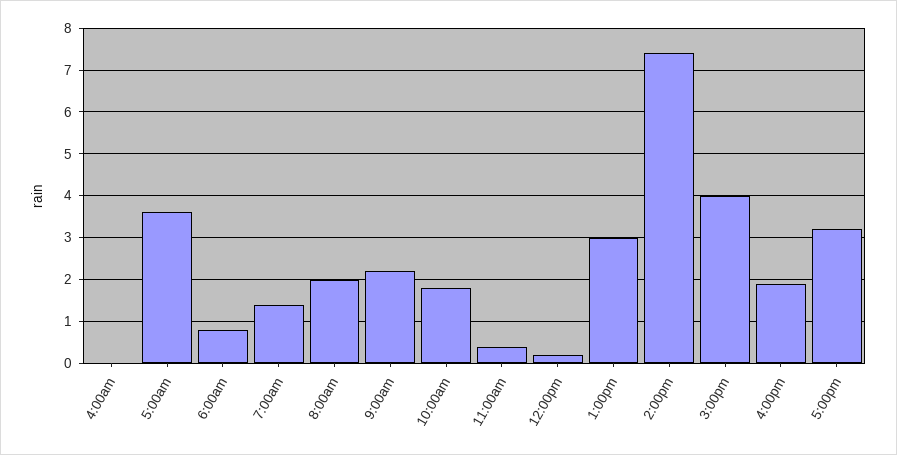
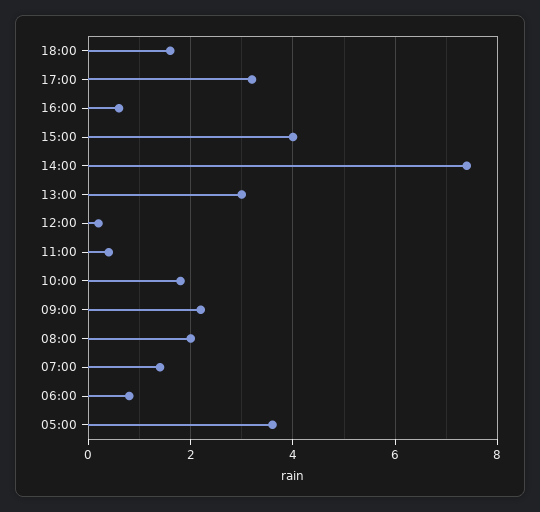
4:00am: 0 -> none
4:00pm: 2 -> 0.5
18:00: none -> 1.5

